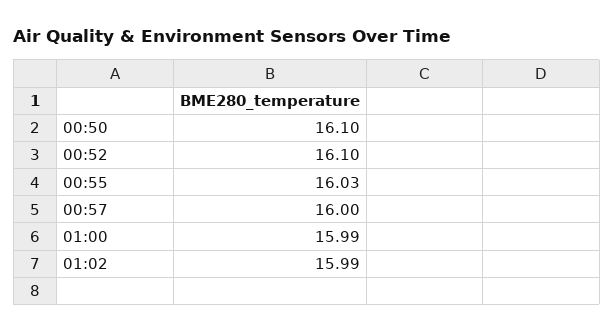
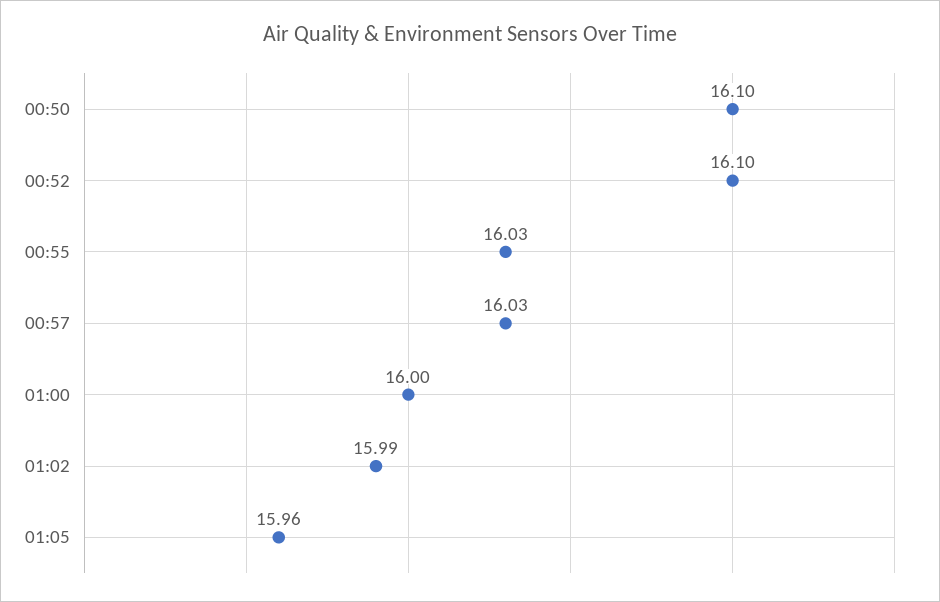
00:57: 16 -> 16.03
01:00: 15.99 -> 16
01:05: none -> 15.96

